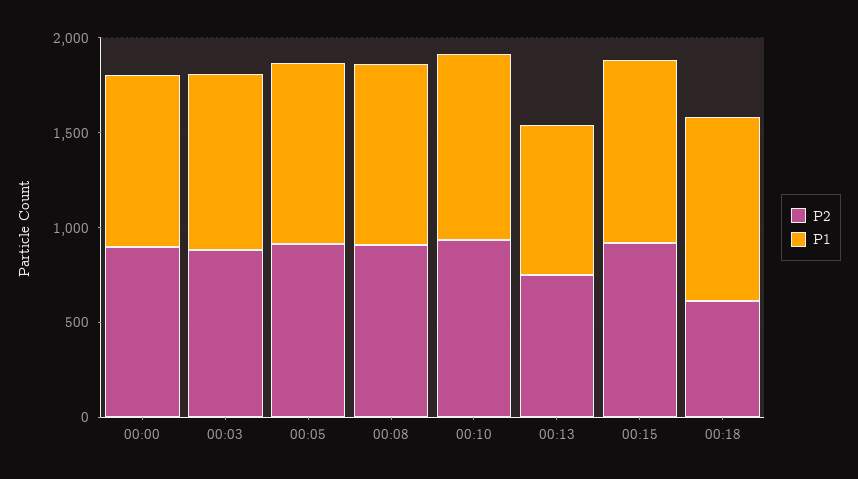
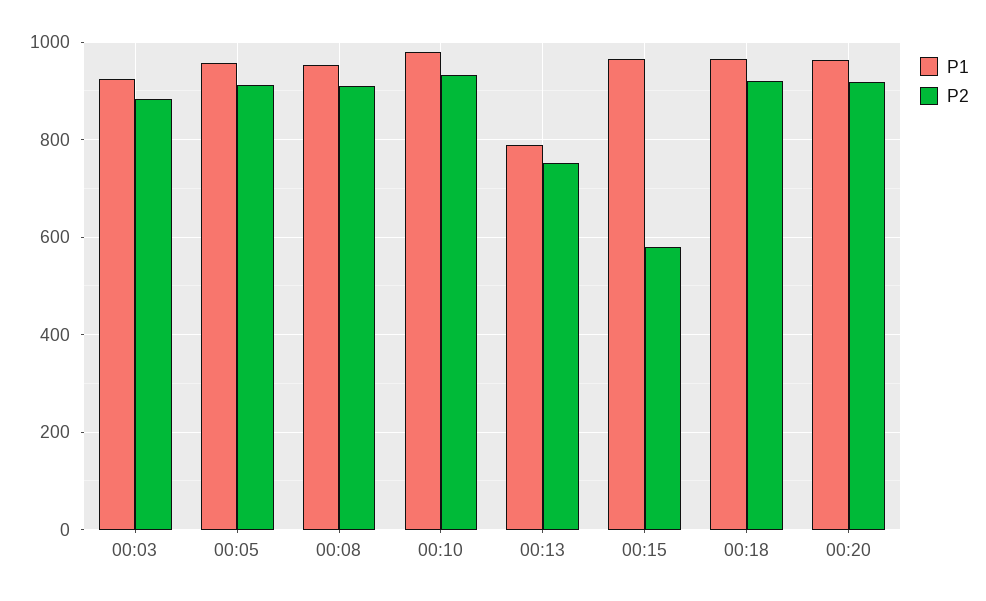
P2, 00:00: 900 -> none
P1, 00:00: 900 -> none
P2, 00:15: 900 -> 580
P2, 00:18: 600 -> 920
P1, 00:20: none -> 960
P2, 00:20: none -> 920

